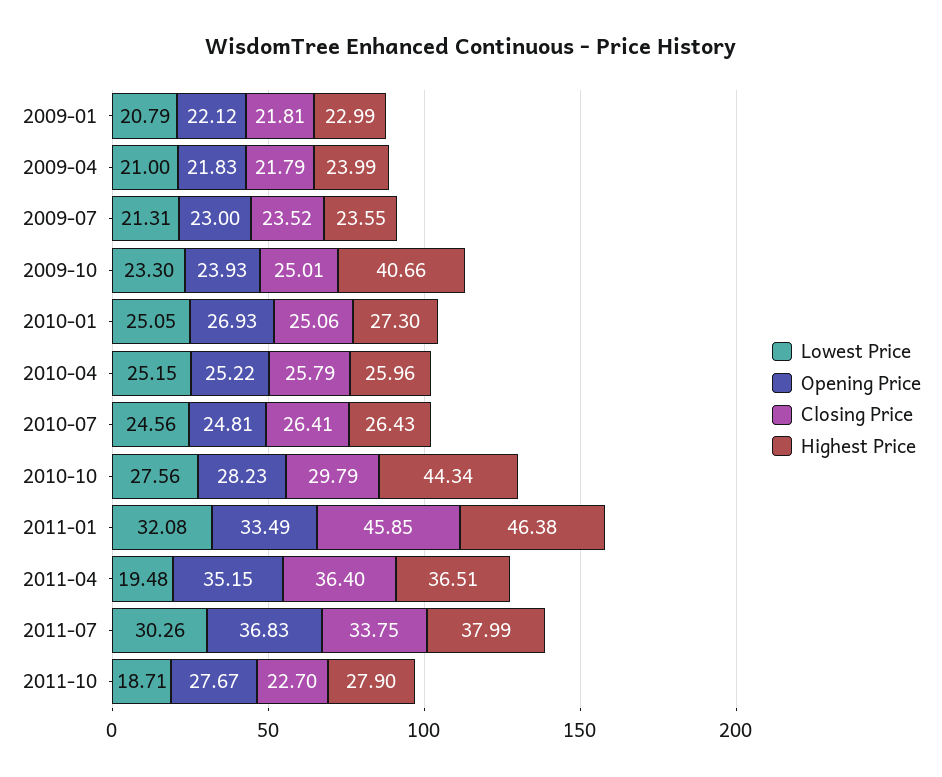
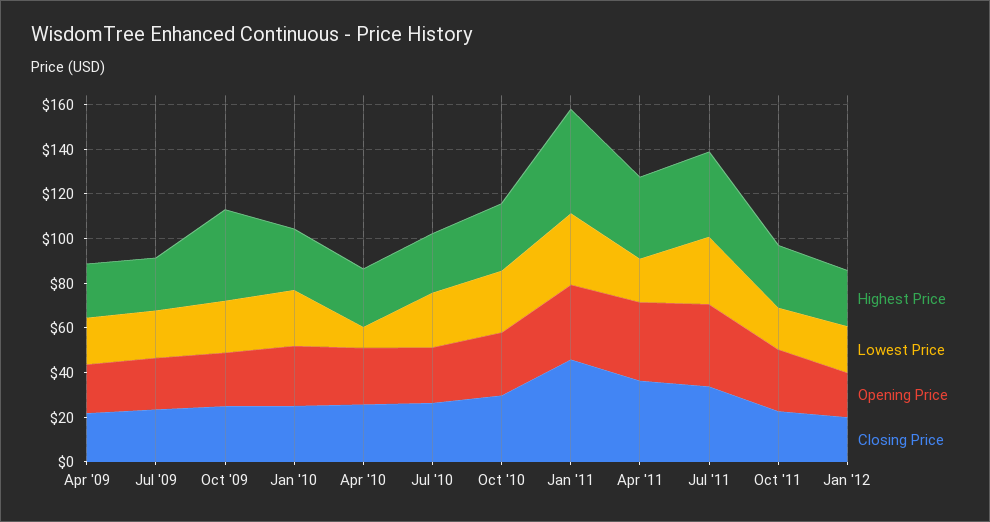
Lowest Price, 2009-01: 20.79 -> none
Opening Price, 2009-01: 22.12 -> none
Closing Price, 2009-01: 21.81 -> none
Highest Price, 2009-01: 22.99 -> none
Lowest Price, 2010-04: 25.15 -> 10
Highest Price, 2010-10: 44.34 -> 30
Highest Price, Jan '12: none -> 25
Lowest Price, Jan '12: none -> 20
Opening Price, Jan '12: none -> 20
Closing Price, Jan '12: none -> 20

